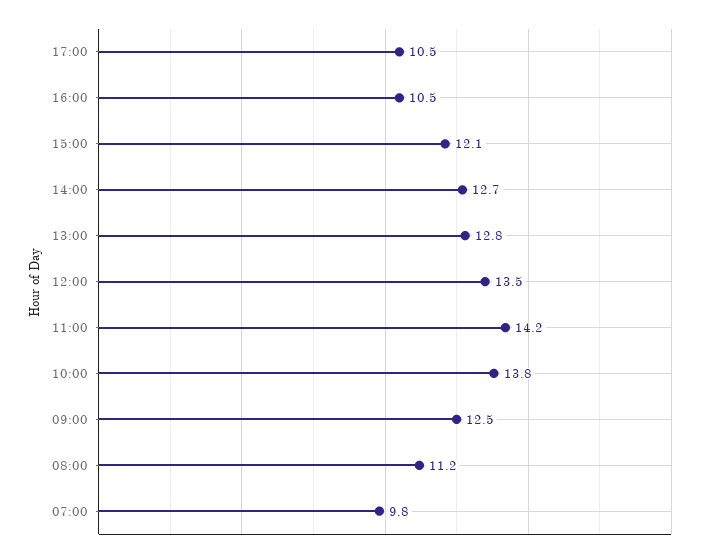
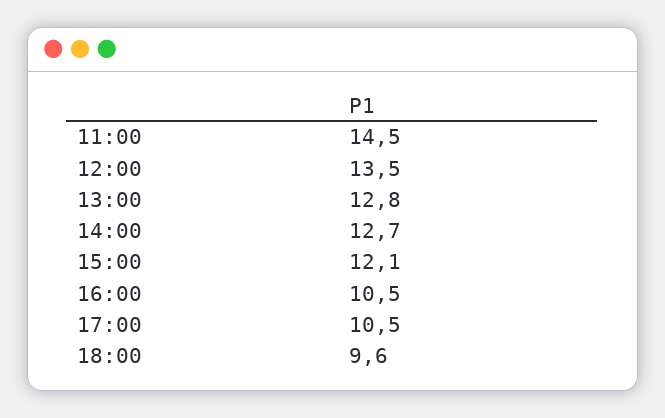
11:00: 14.2 -> 14.5
10:00: 13.8 -> none
09:00: 12.5 -> none
08:00: 11.2 -> none
07:00: 9.8 -> none
18:00: none -> 9.6

